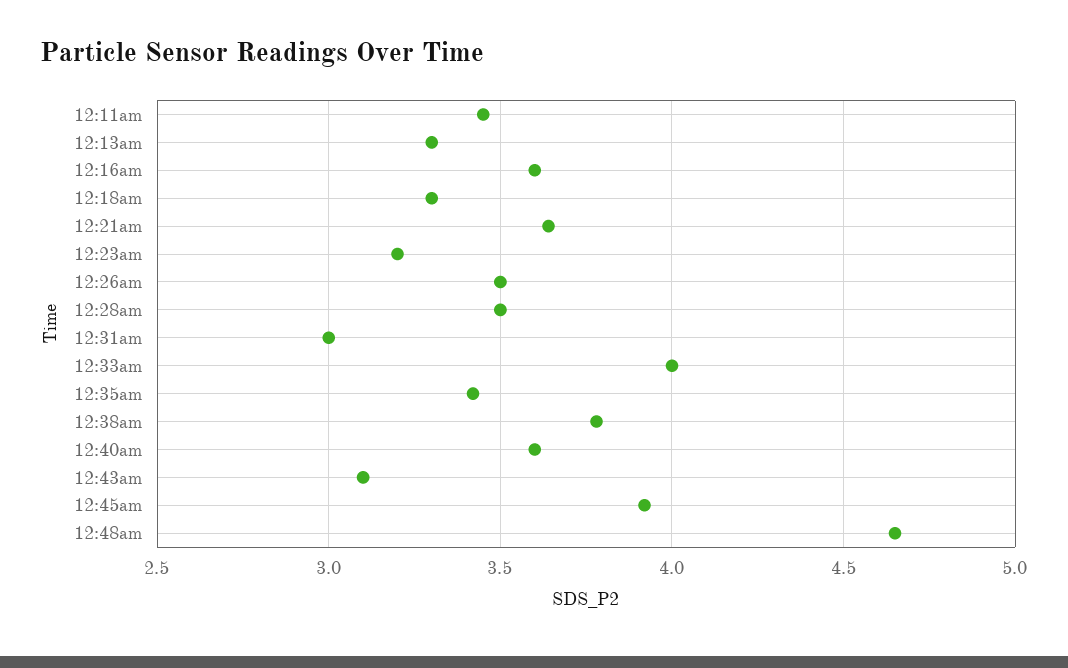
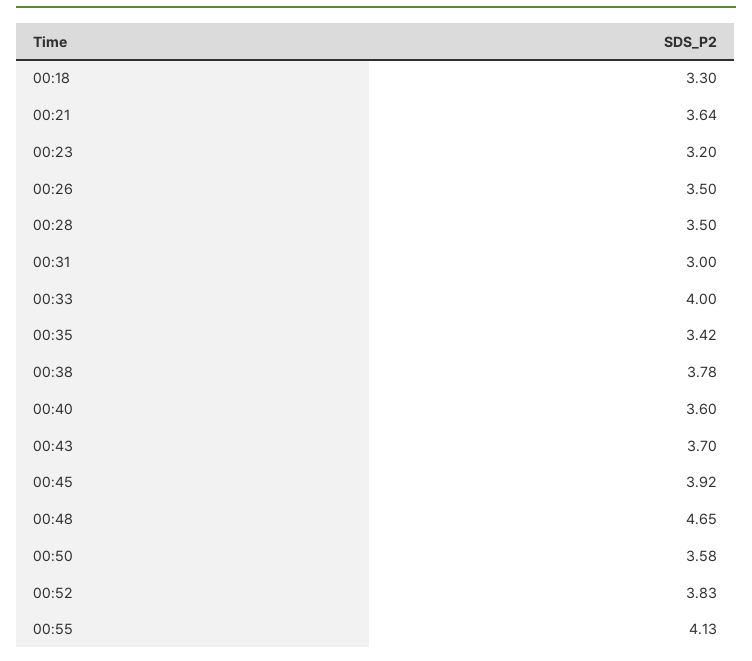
12:11am: 3.45 -> none
12:13am: 3.3 -> none
12:16am: 3.6 -> none
12:43am: 3.1 -> 3.7
00:50: none -> 3.58
00:52: none -> 3.83
00:55: none -> 4.13

